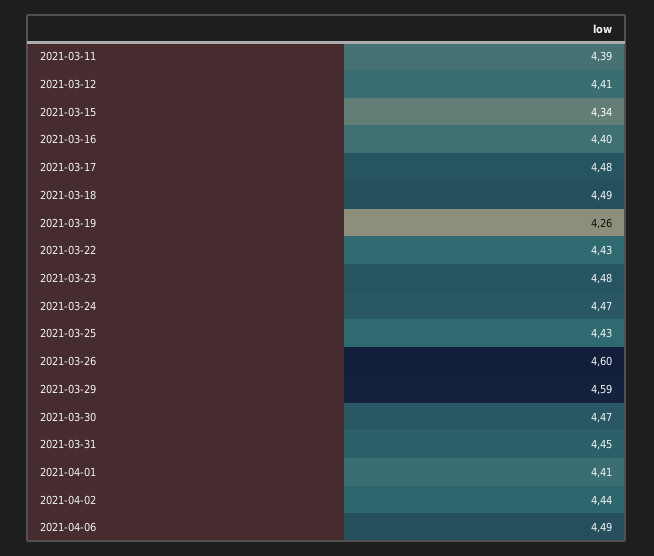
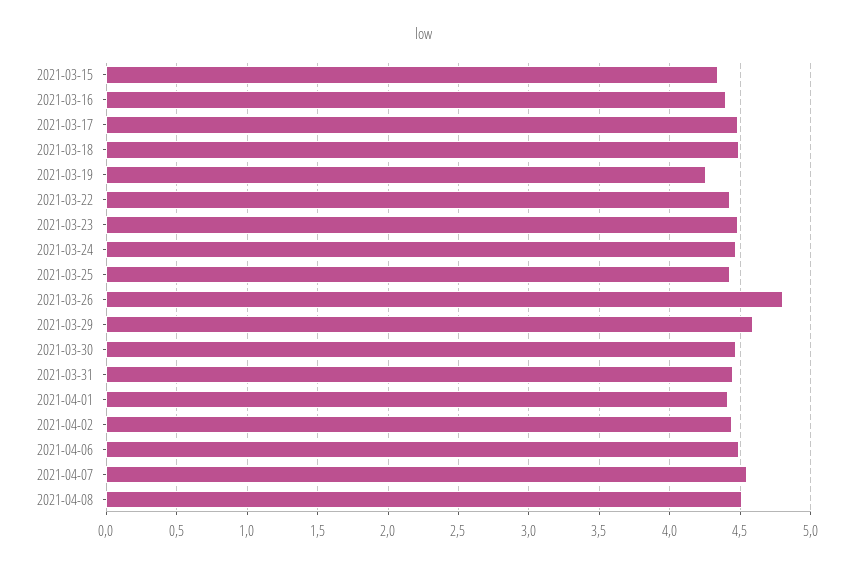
2021-03-11: 4.39 -> none
2021-03-12: 4.41 -> none
2021-03-26: 4.6 -> 4.8
2021-04-07: none -> 4.55
2021-04-08: none -> 4.5

